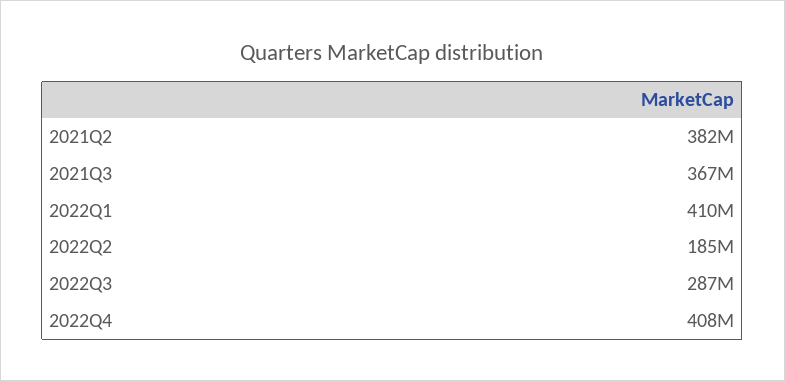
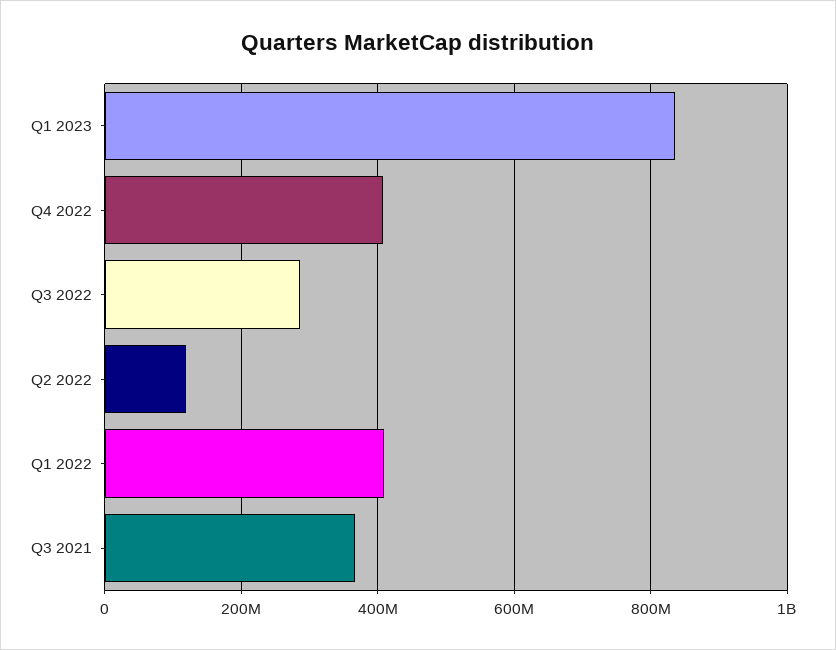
2021Q2: 382000000 -> none
2022Q2: 185000000 -> 120000000
Q1 2023: none -> 840000000

